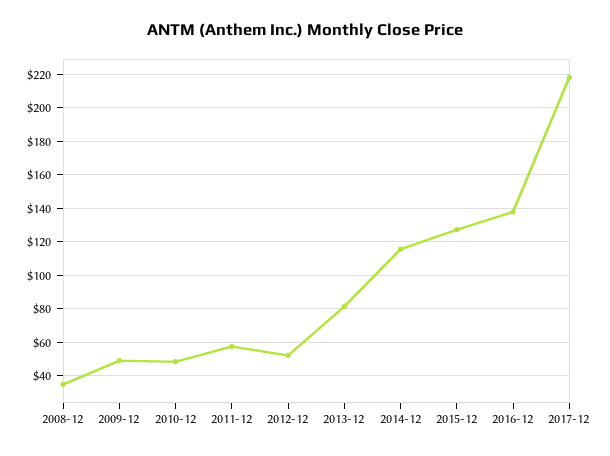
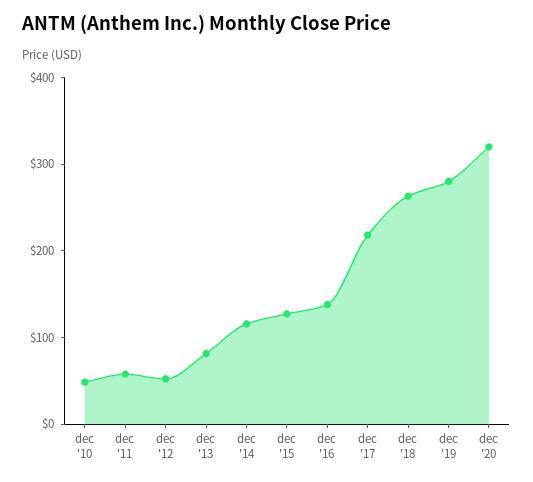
2008-12: 35 -> none
2009-12: 50 -> none
dec '18: none -> 260
dec '19: none -> 280
dec '20: none -> 320

